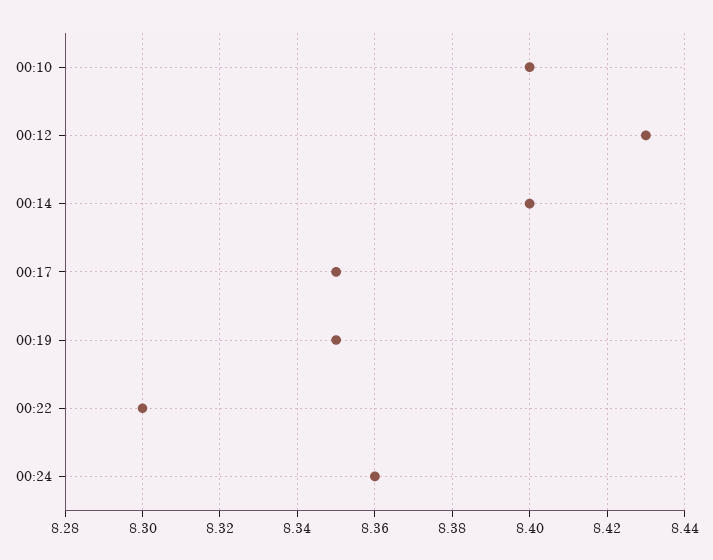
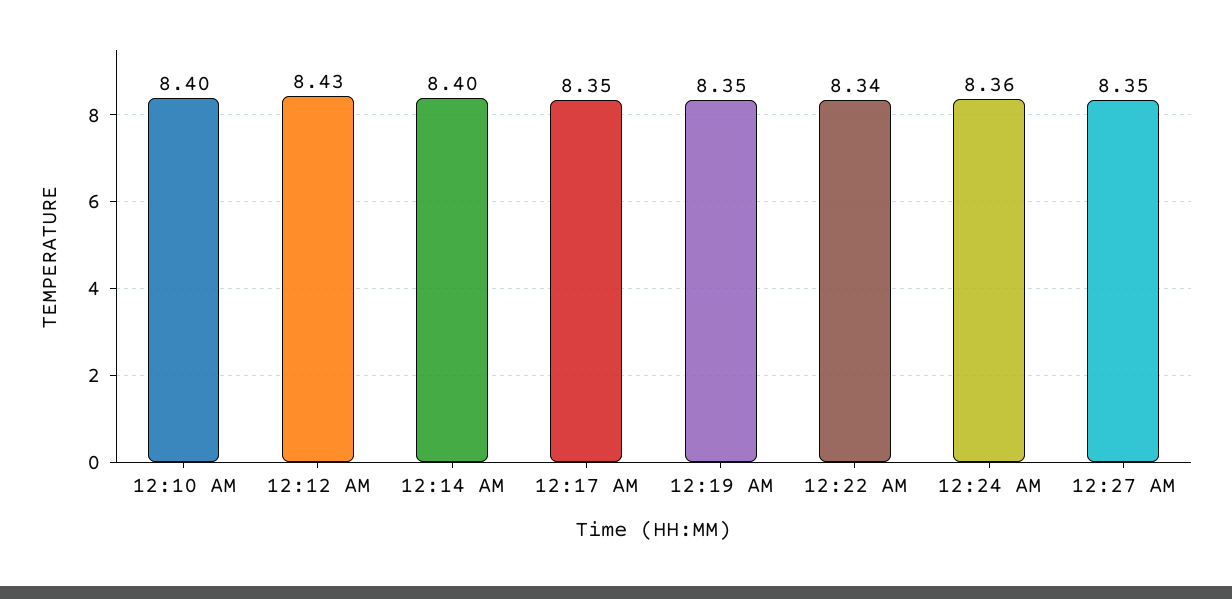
00:22: 8.3 -> 8.34
12:27 AM: none -> 8.35

